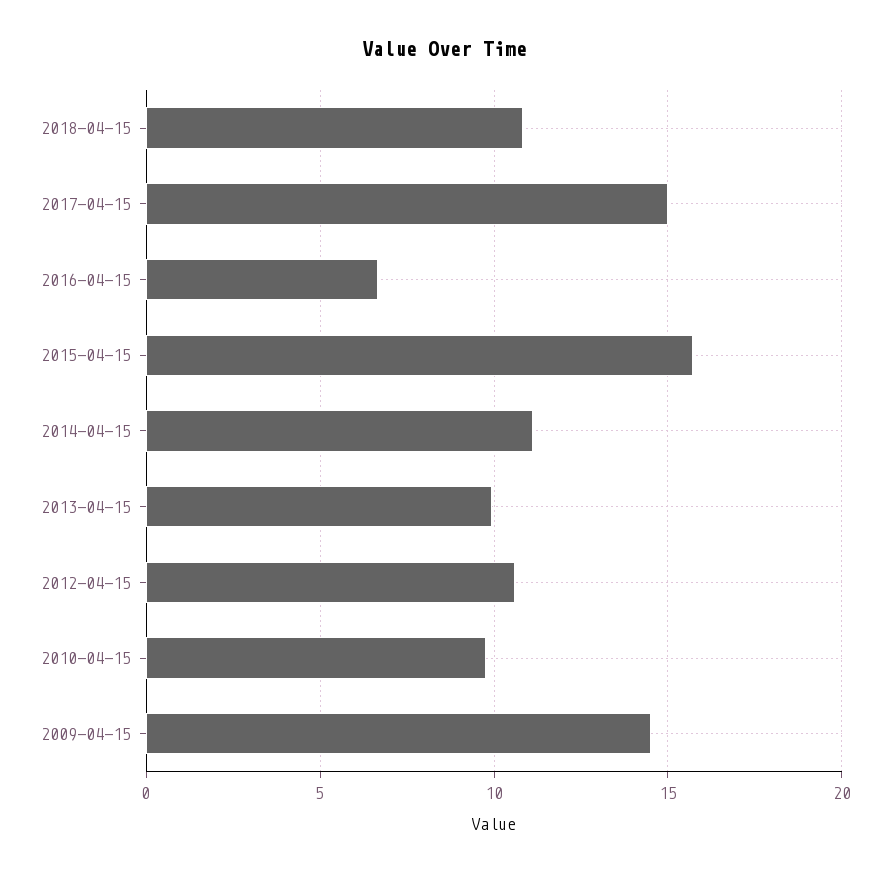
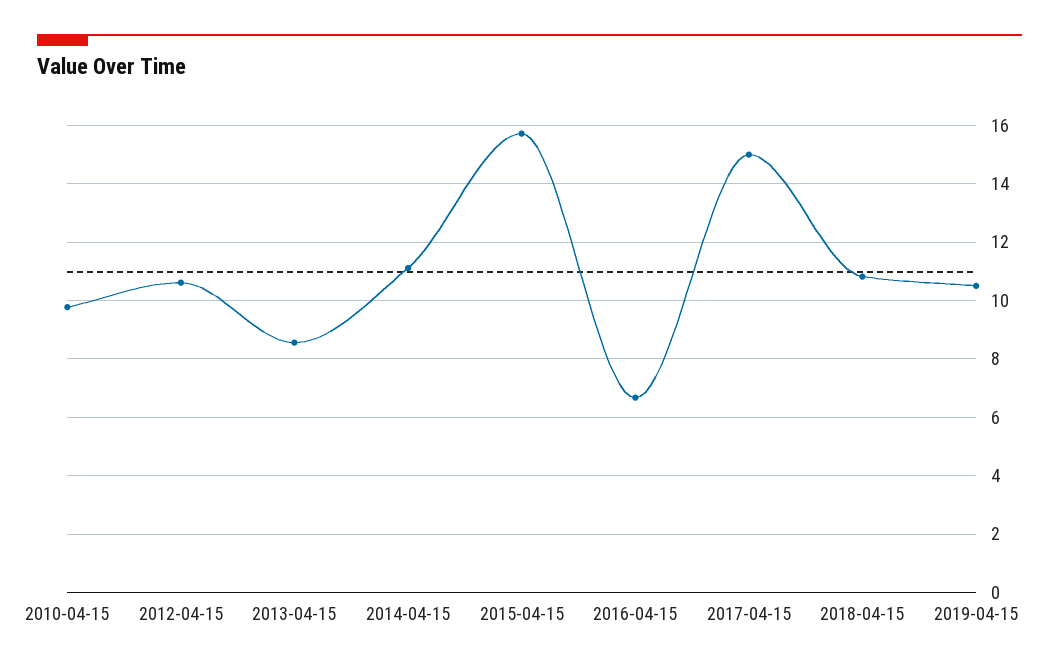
2013-04-15: 10 -> 8.5
2009-04-15: 14.5 -> none
2019-04-15: none -> 10.5

